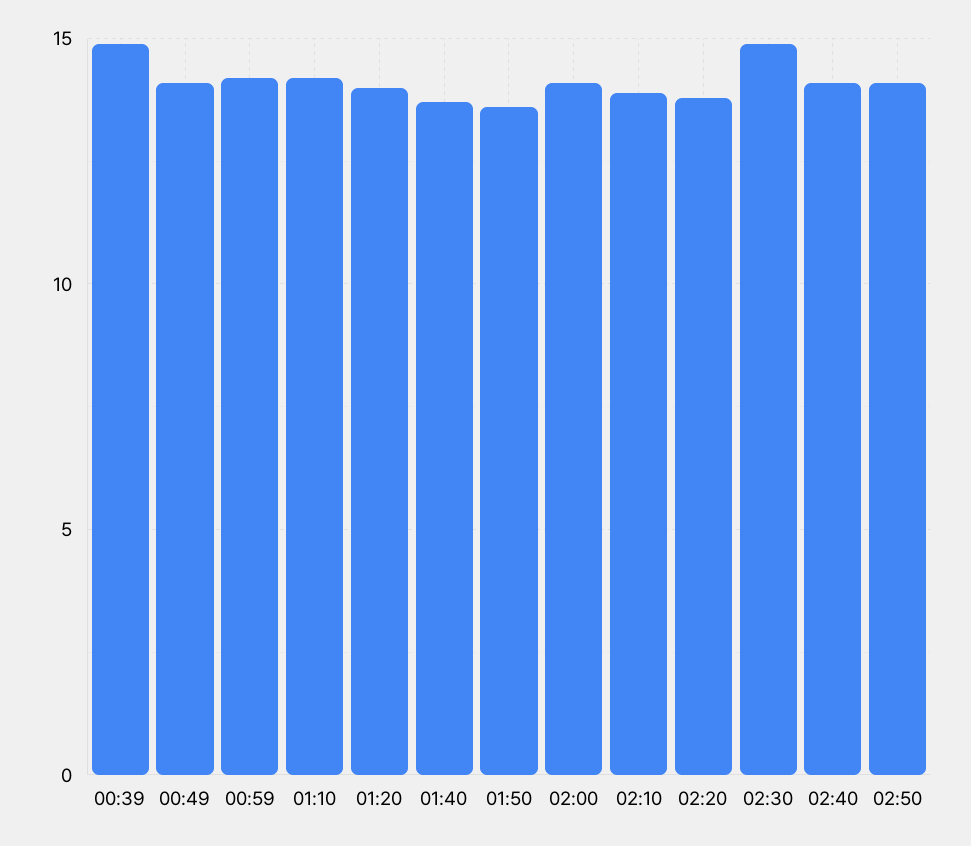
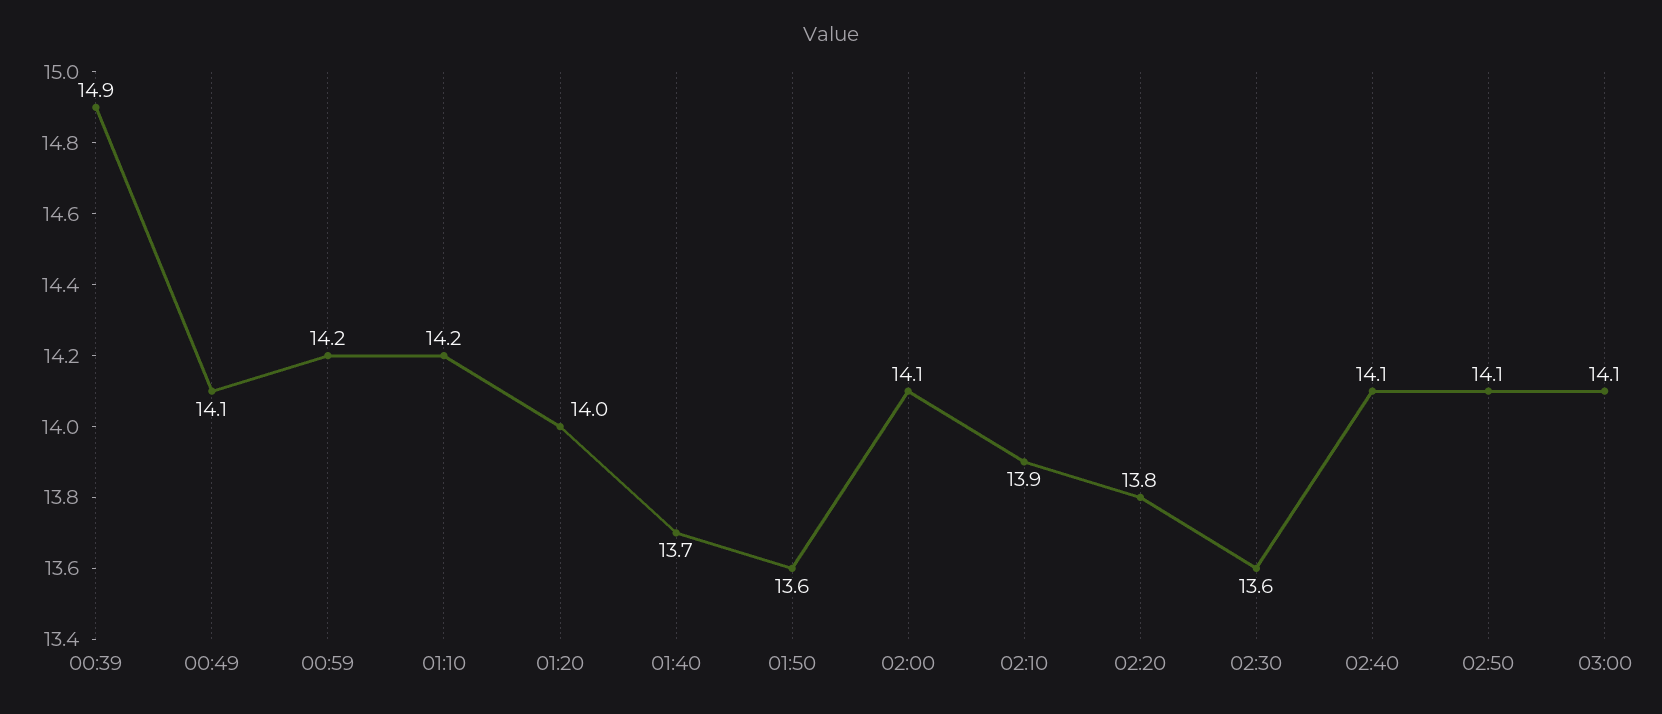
02:30: 15 -> 13.6
03:00: none -> 14.1

